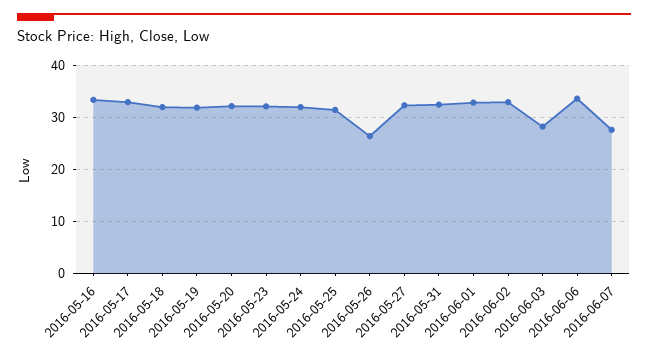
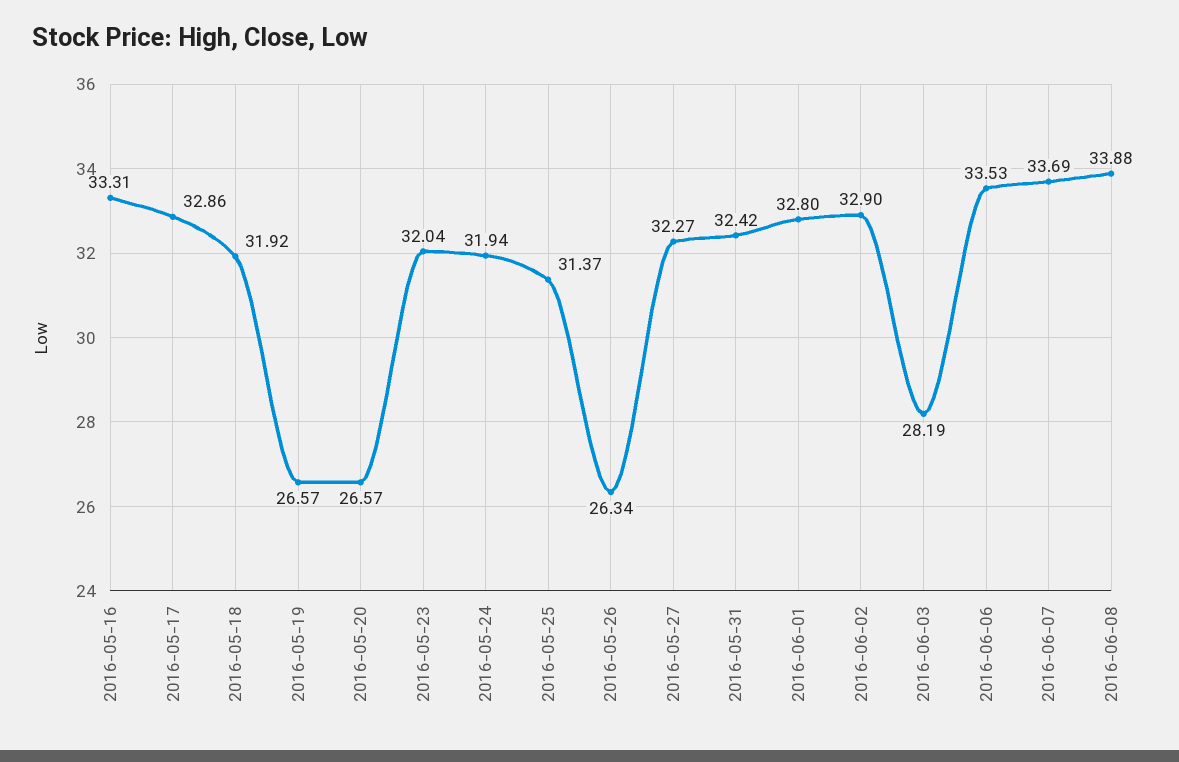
2016-05-19: 32 -> 26.57
2016-05-20: 32 -> 26.57
2016-06-07: 28 -> 33.69
2016-06-08: none -> 33.88

